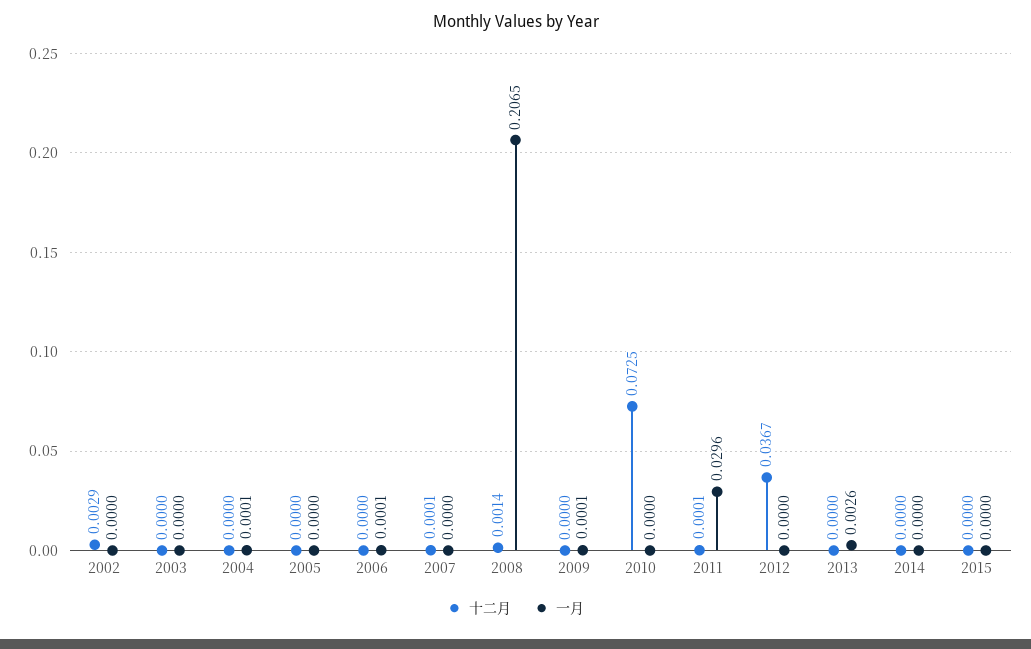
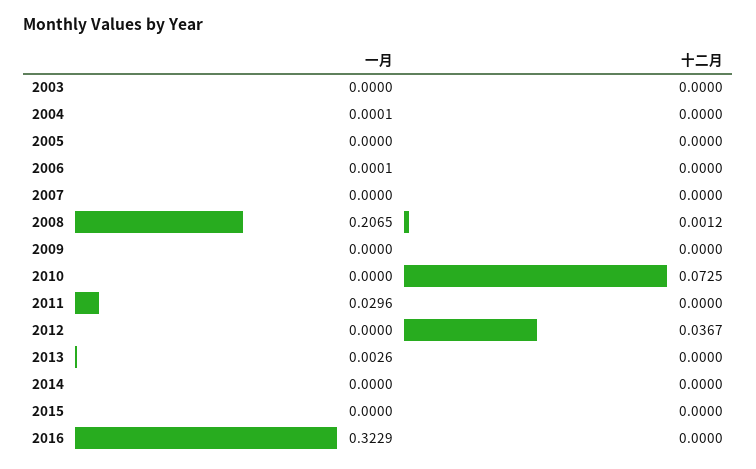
十二月, 2002: 0.0029 -> none
一月, 2002: 0 -> none
十二月, 2007: 0.0001 -> 0
十二月, 2008: 0.0014 -> 0.0012
一月, 2009: 0.0001 -> 0
十二月, 2011: 0.0001 -> 0
一月, 2016: none -> 0.3229
十二月, 2016: none -> 0

